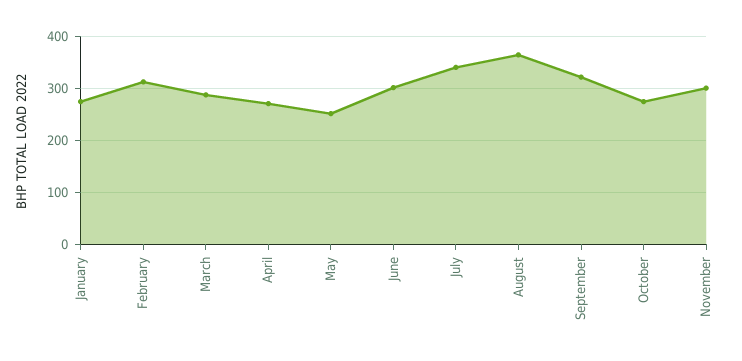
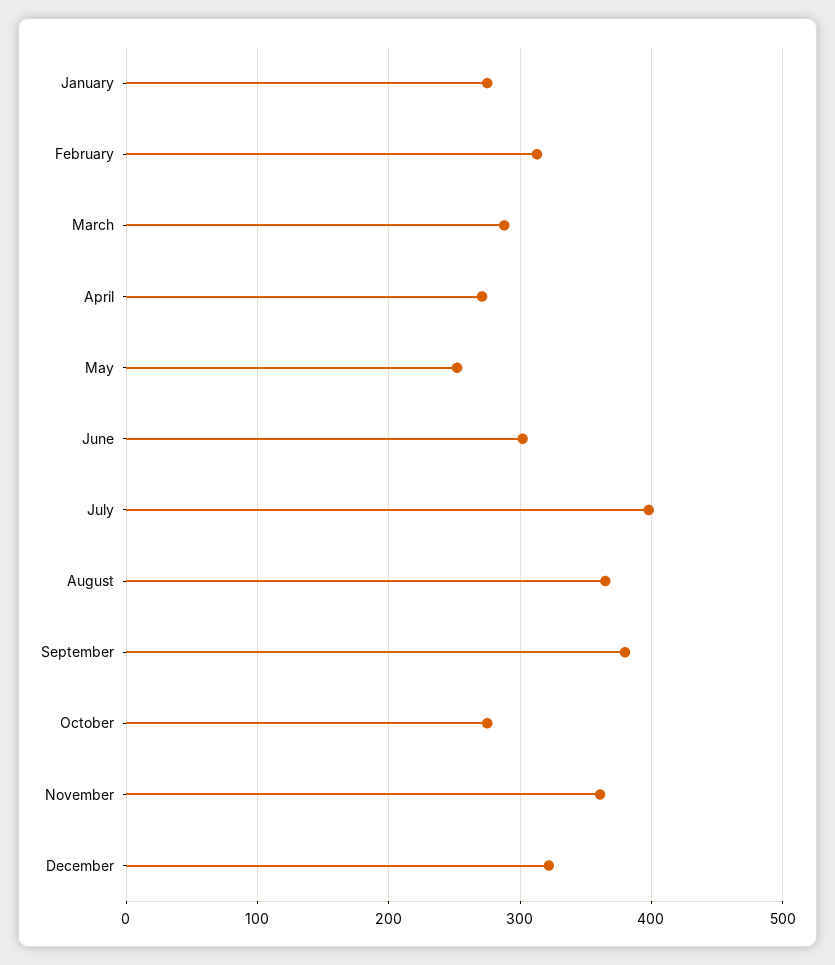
July: 340 -> 400
September: 320 -> 380
November: 300 -> 360
December: none -> 320

